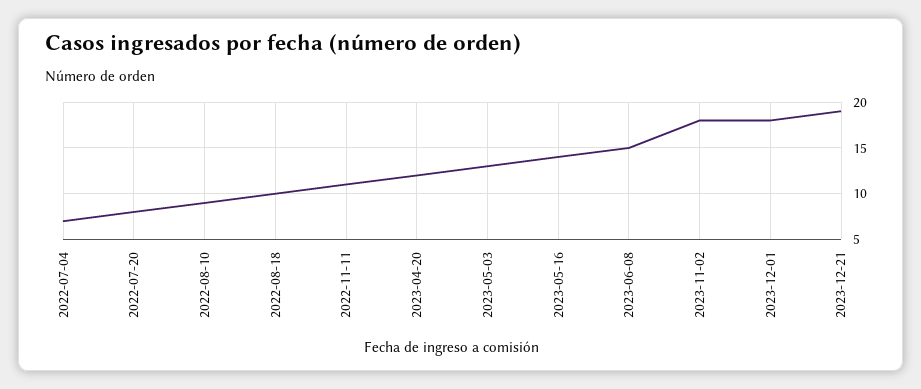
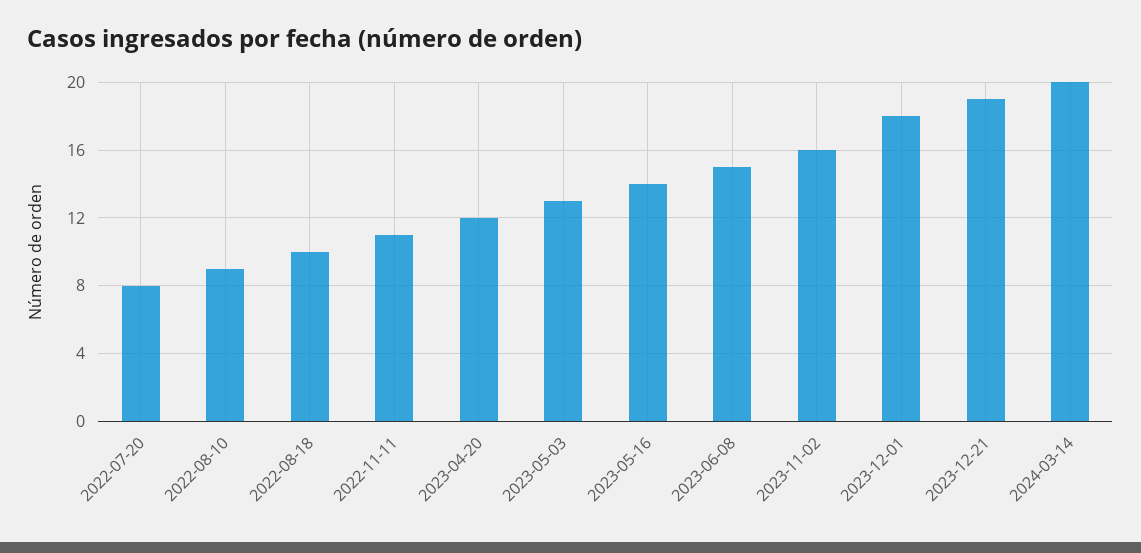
2022-07-04: 7 -> none
2023-11-02: 18 -> 16
2024-03-14: none -> 20

